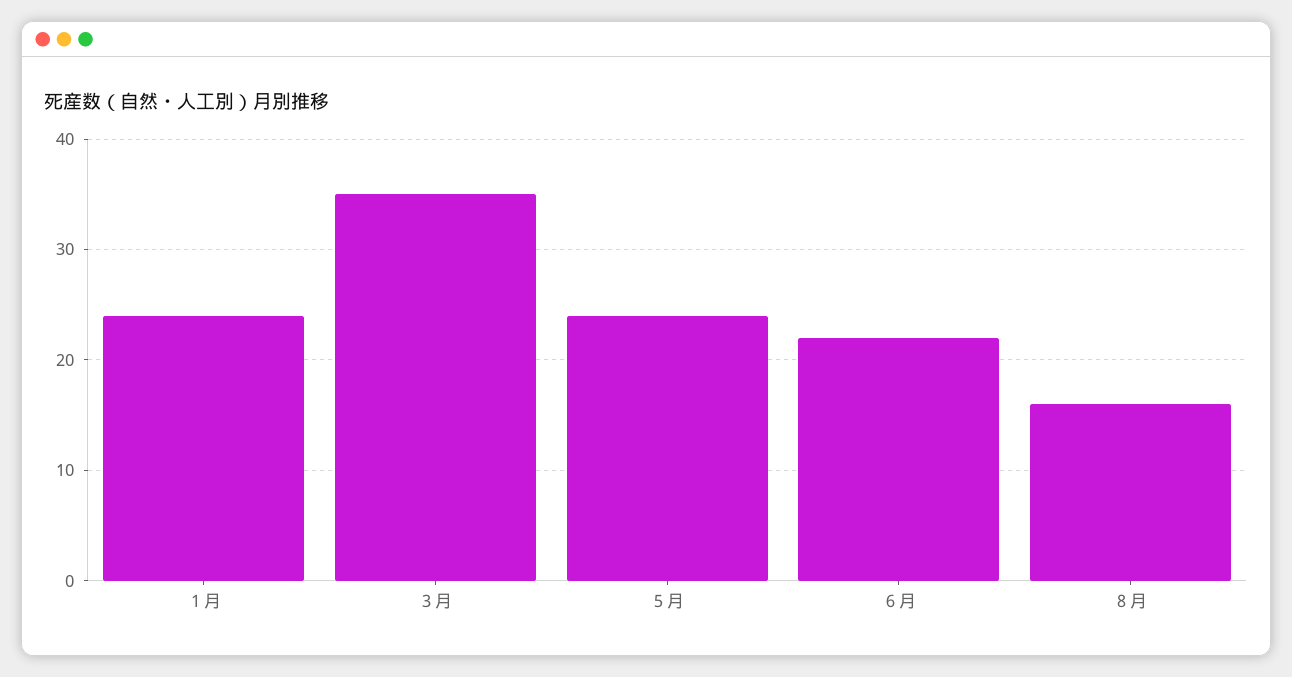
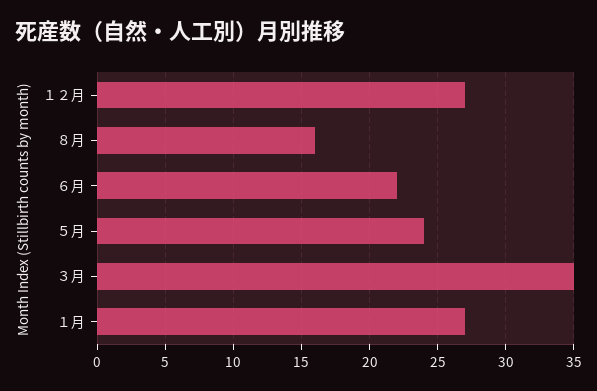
１月: 24 -> 27
１２月: none -> 27

